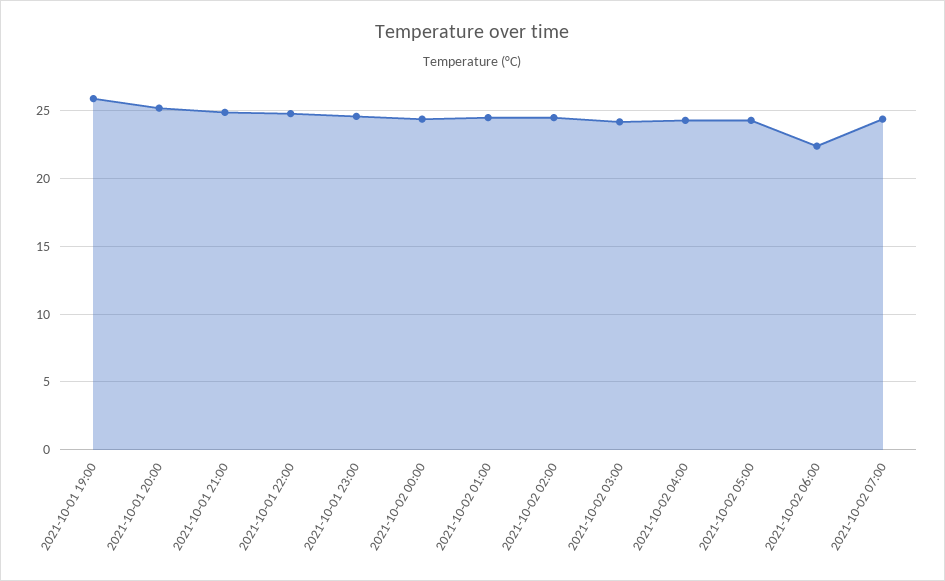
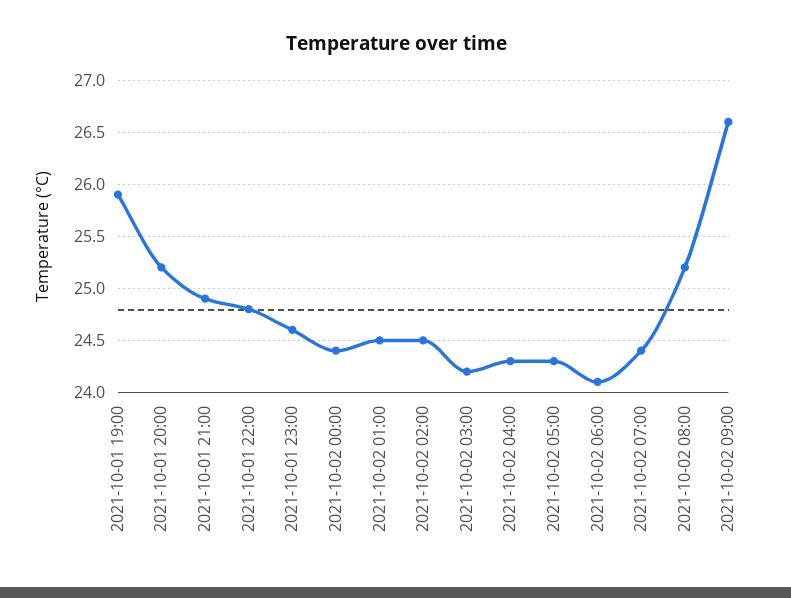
2021-10-02 06:00: 22.5 -> 24.1
2021-10-02 08:00: none -> 25.2
2021-10-02 09:00: none -> 26.6

